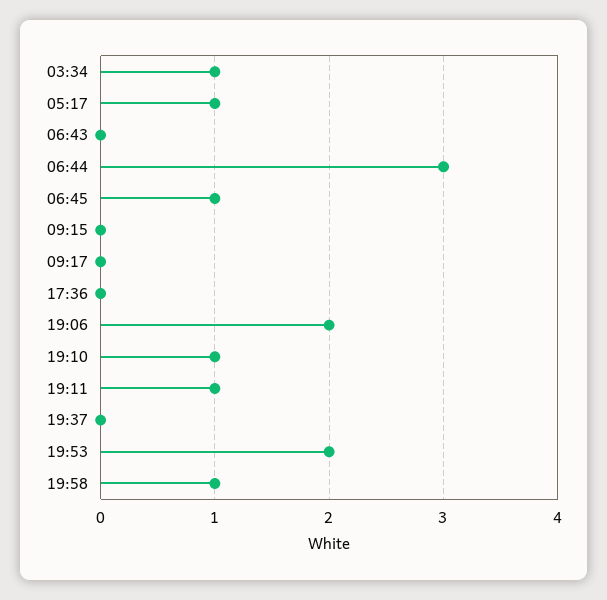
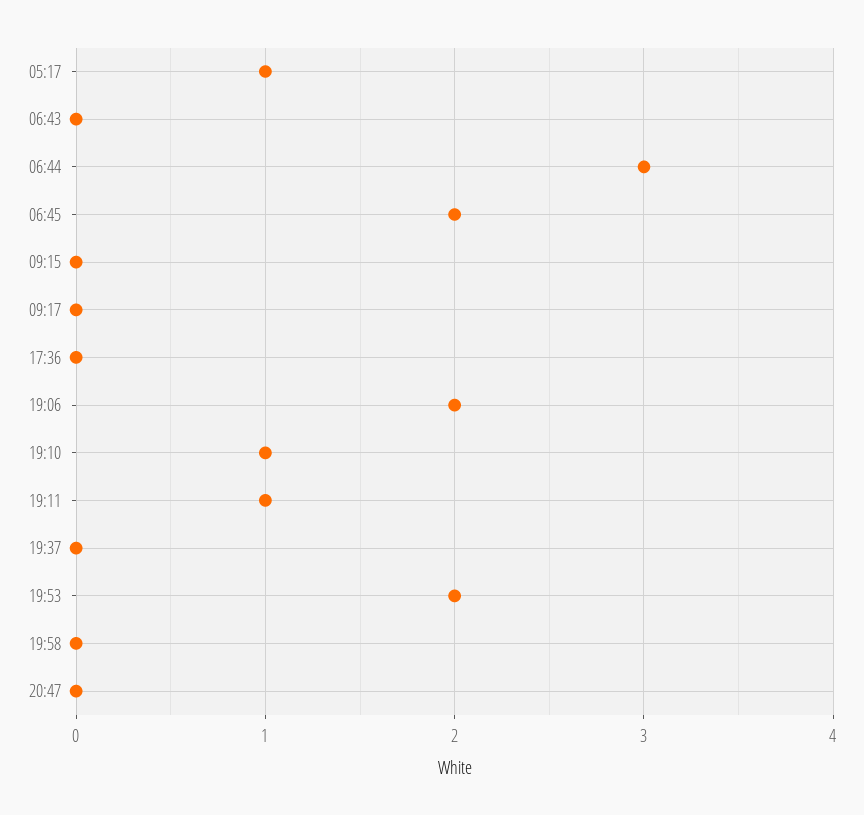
03:34: 1 -> none
06:45: 1 -> 2
19:58: 1 -> 0
20:47: none -> 0

